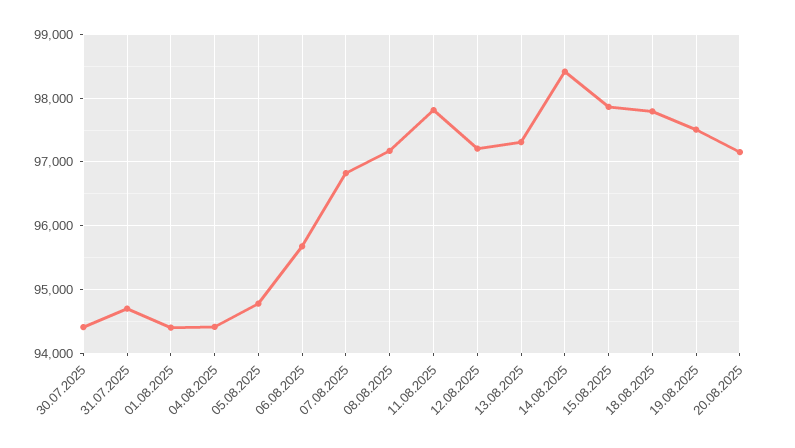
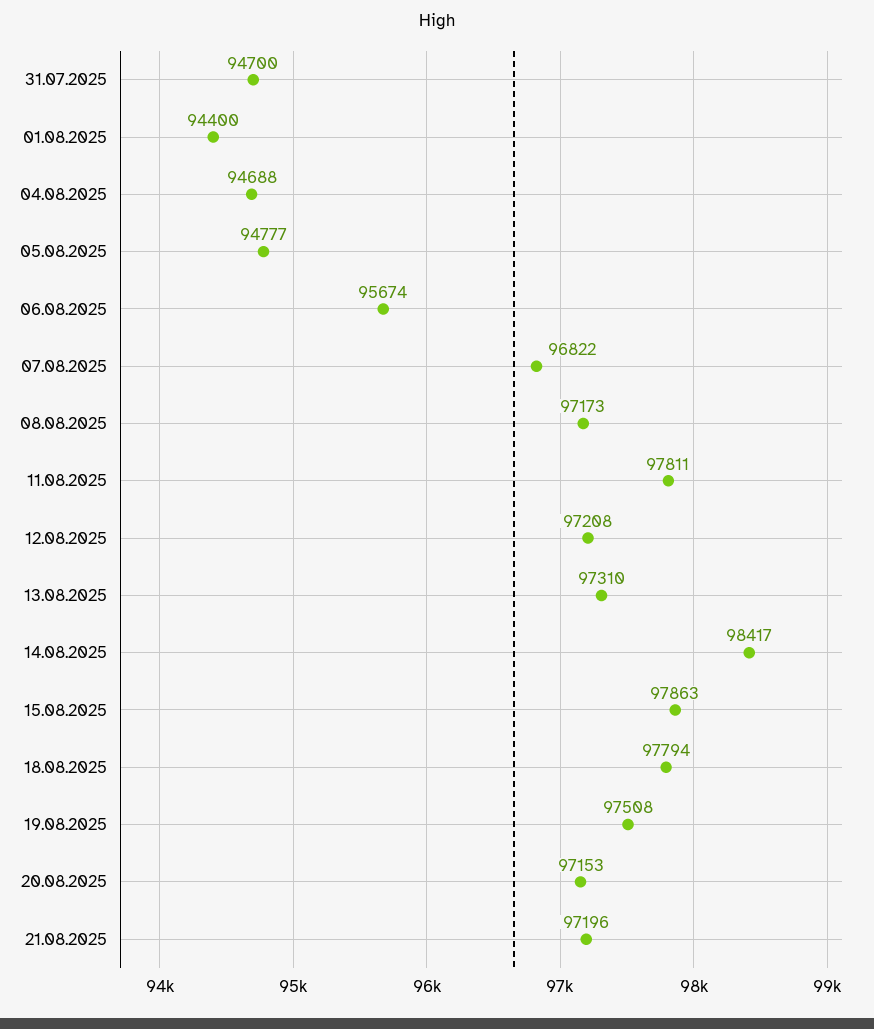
30.07.2025: 94400 -> none
04.08.2025: 94400 -> 94688
21.08.2025: none -> 97196

